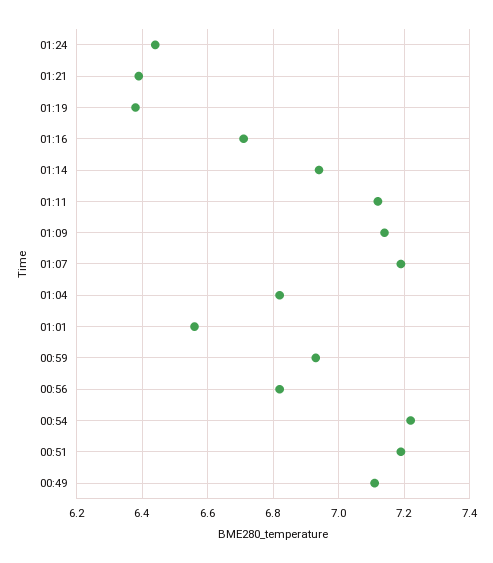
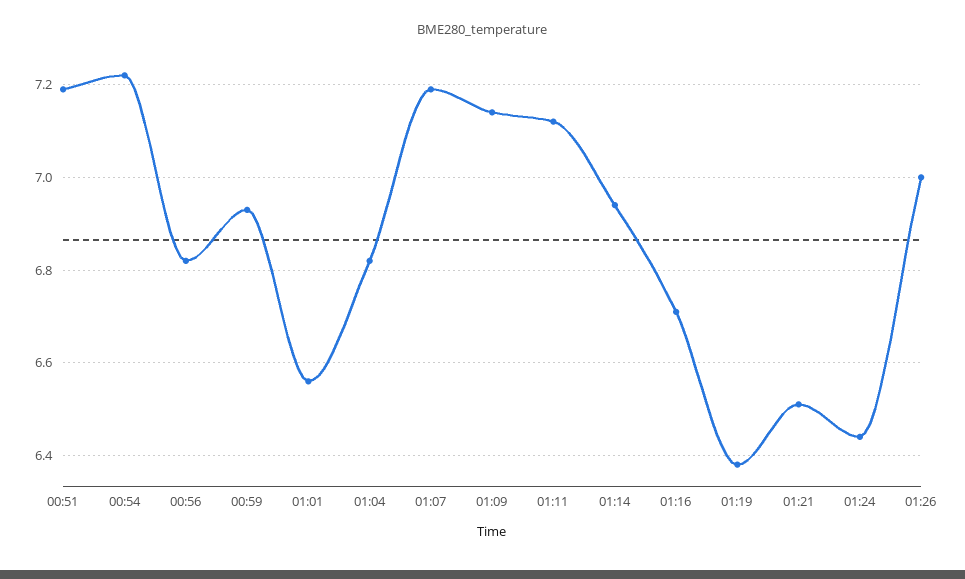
01:21: 6.4 -> 6.5
00:49: 7.1 -> none
01:26: none -> 7

